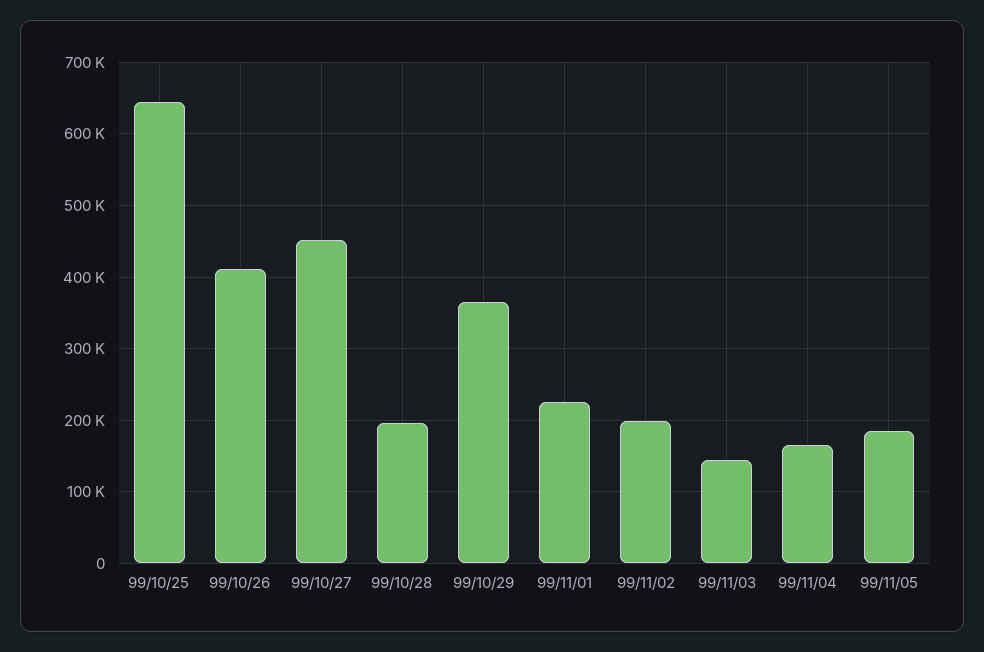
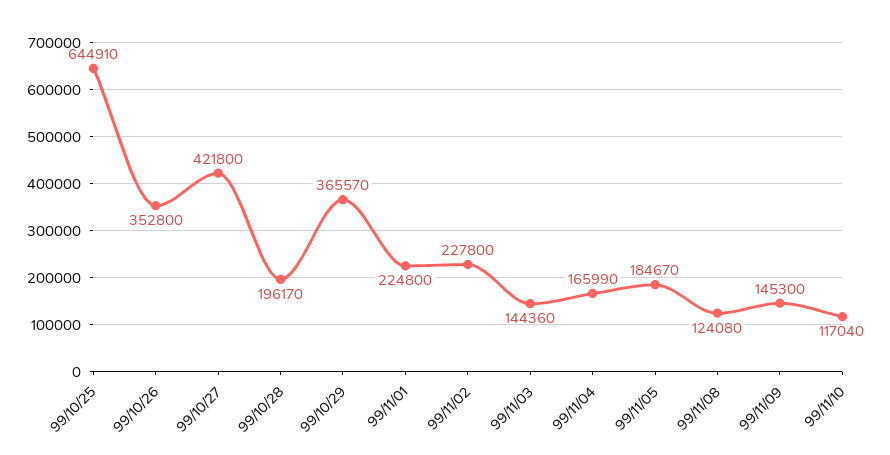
99/10/26: 410000 -> 352800
99/10/27: 450000 -> 421800
99/11/02: 200000 -> 227800
99/11/08: none -> 124080
99/11/09: none -> 145300
99/11/10: none -> 117040

